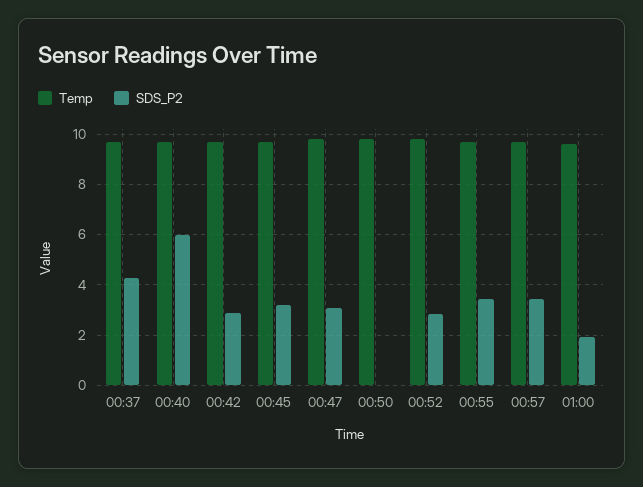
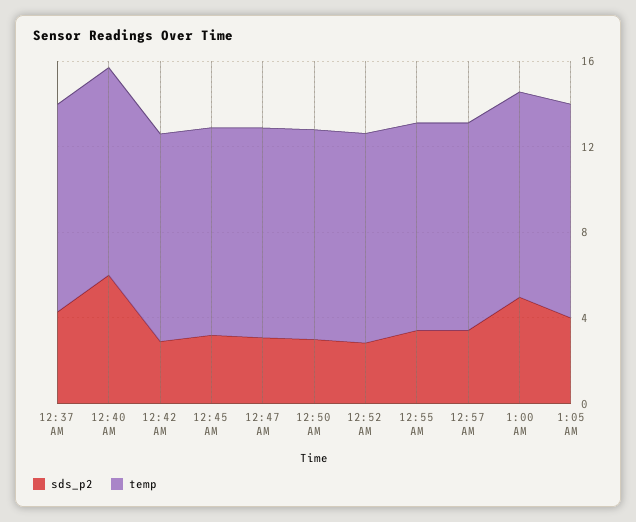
SDS_P2, 00:50: 0 -> 3
SDS_P2, 01:00: 2 -> 5
SDS_P2, 1:05 AM: none -> 4
Temp, 1:05 AM: none -> 10

